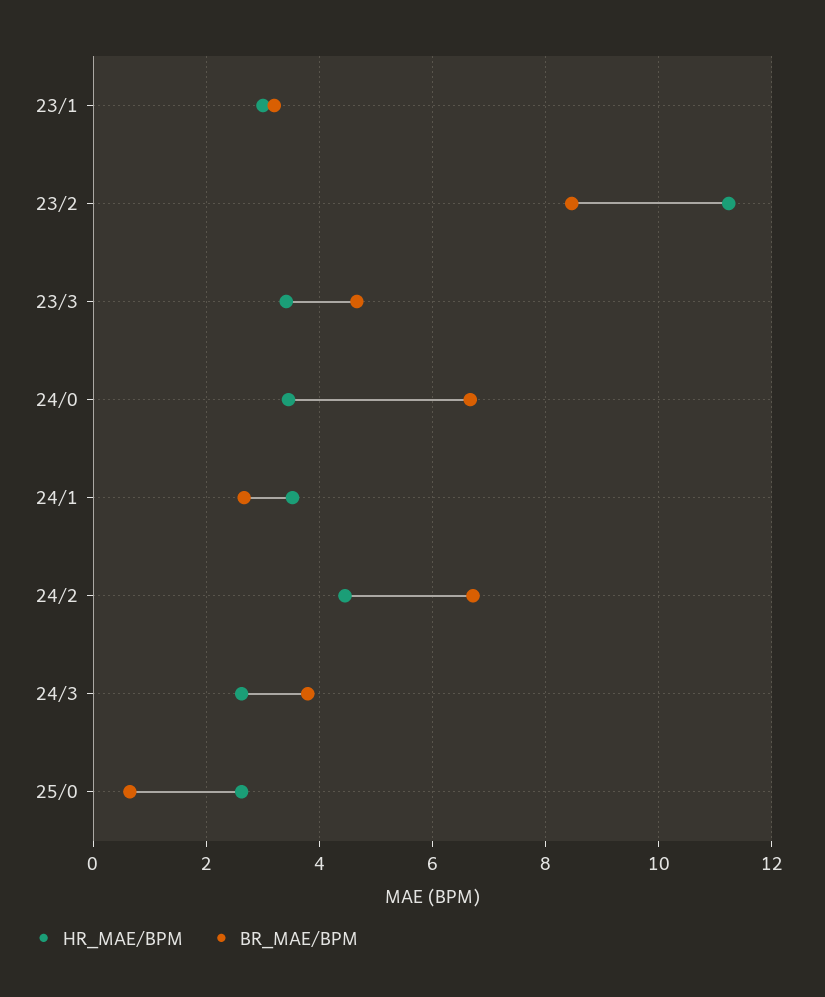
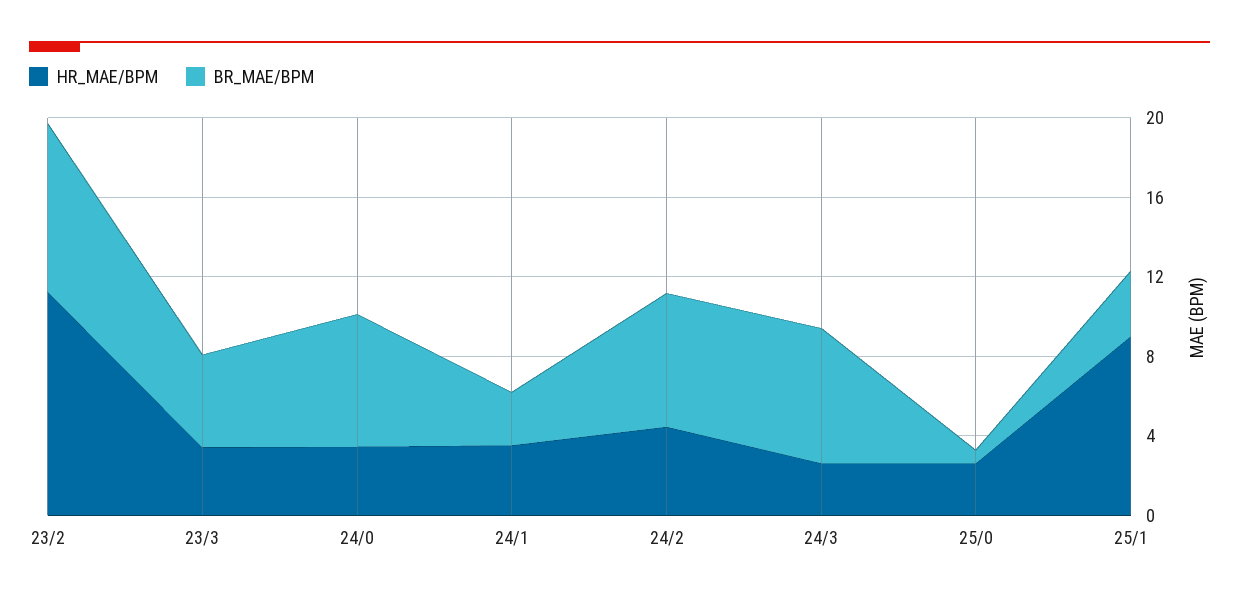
HR_MAE/BPM, 23/1: 3 -> none
BR_MAE/BPM, 23/1: 3.2 -> none
BR_MAE/BPM, 24/3: 3.8 -> 7
HR_MAE/BPM, 25/1: none -> 9
BR_MAE/BPM, 25/1: none -> 3

